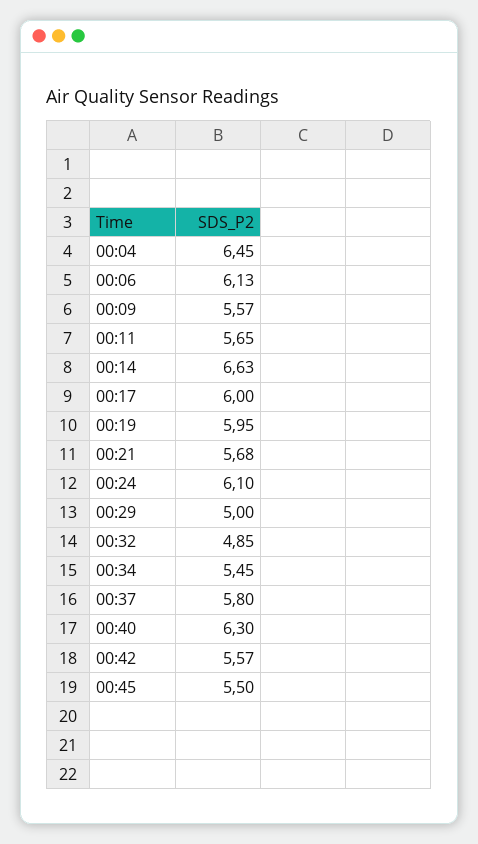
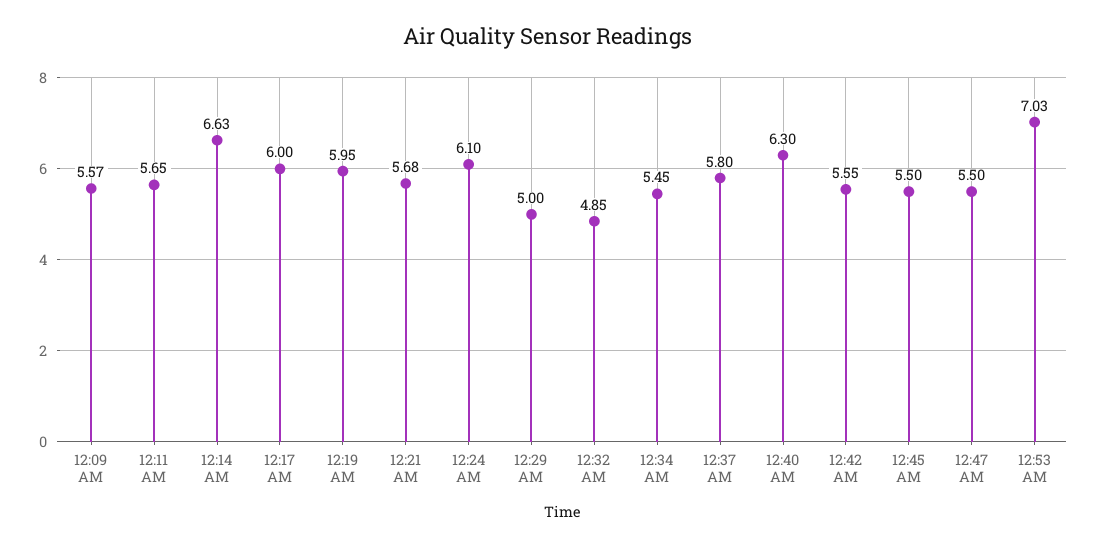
00:04: 6.45 -> none
00:06: 6.13 -> none
00:42: 5.57 -> 5.55
12:47 AM: none -> 5.5
12:53 AM: none -> 7.03

